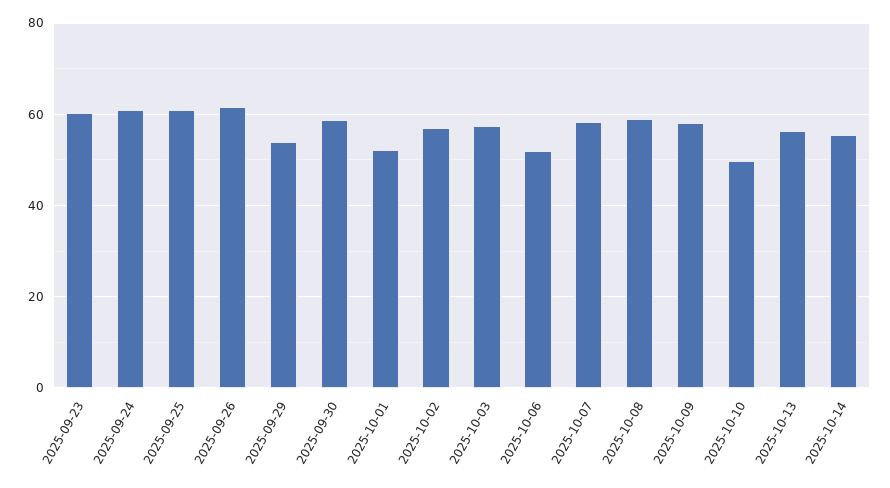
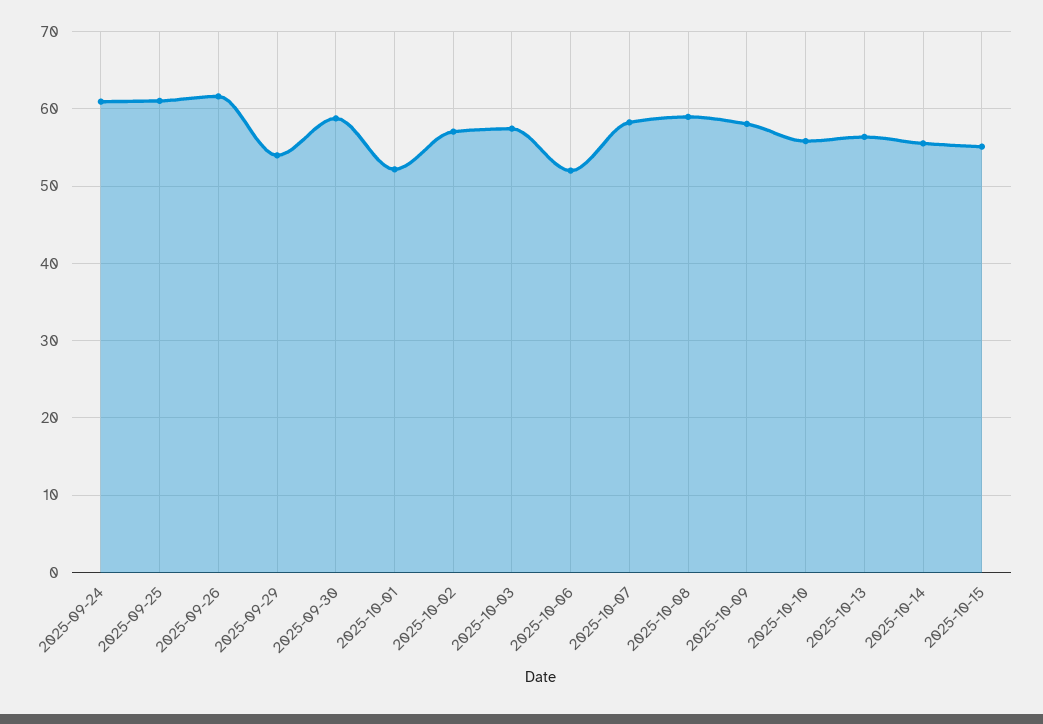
2025-09-23: 60 -> none
2025-10-10: 50 -> 56
2025-10-15: none -> 55

